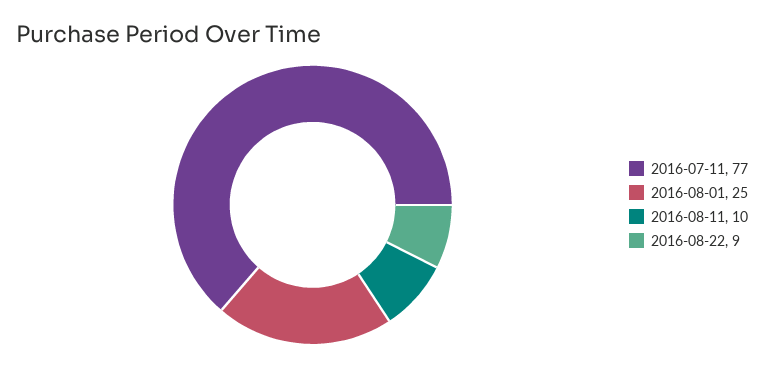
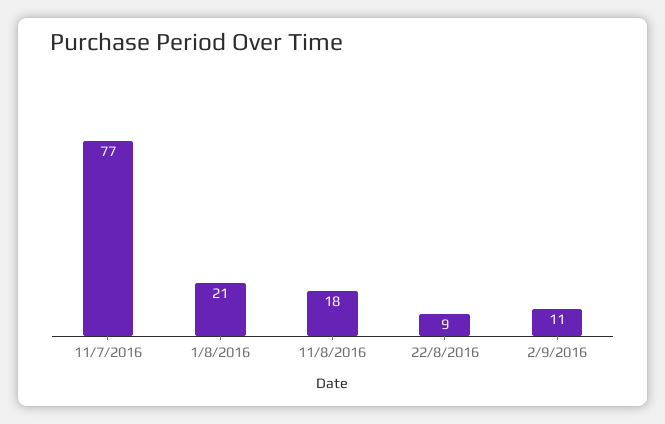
2016-08-01: 25 -> 21
2016-08-11: 10 -> 18
2/9/2016: none -> 11

